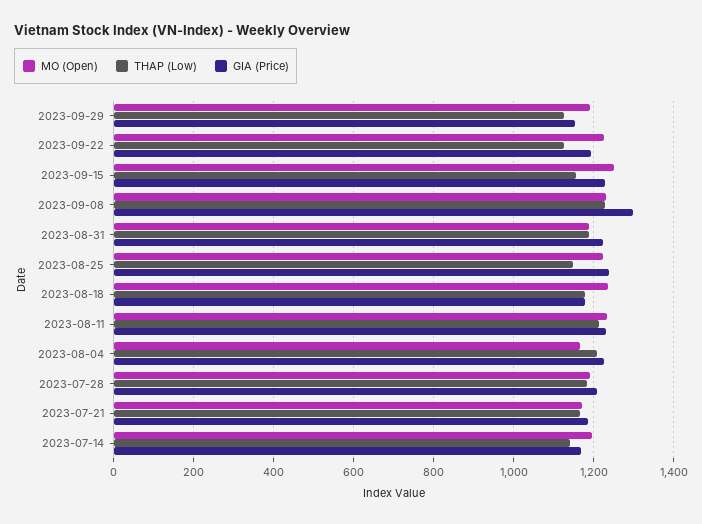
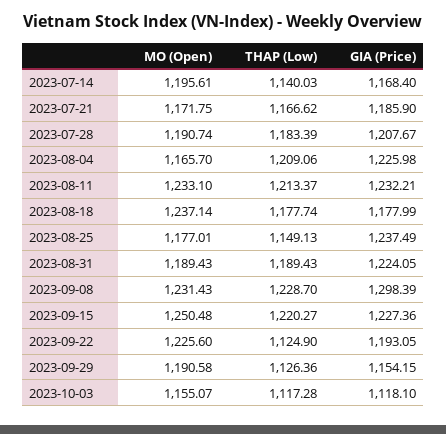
THAP (Low), 2023-09-15: 1160 -> 1220.27
MO (Open), 2023-08-25: 1220 -> 1177.01
MO (Open), 2023-10-03: none -> 1155.07
THAP (Low), 2023-10-03: none -> 1117.28
GIA (Price), 2023-10-03: none -> 1118.1

